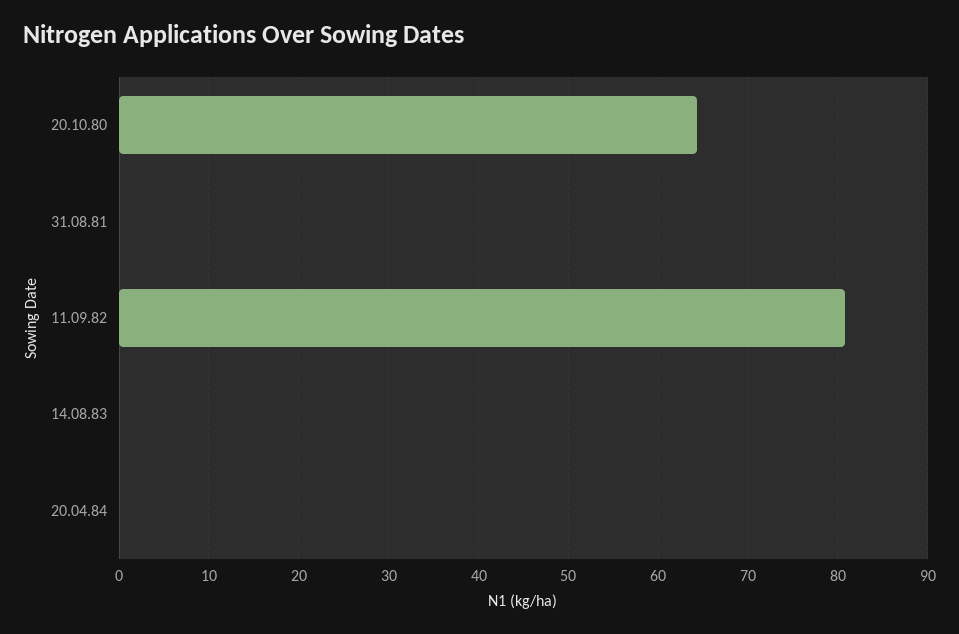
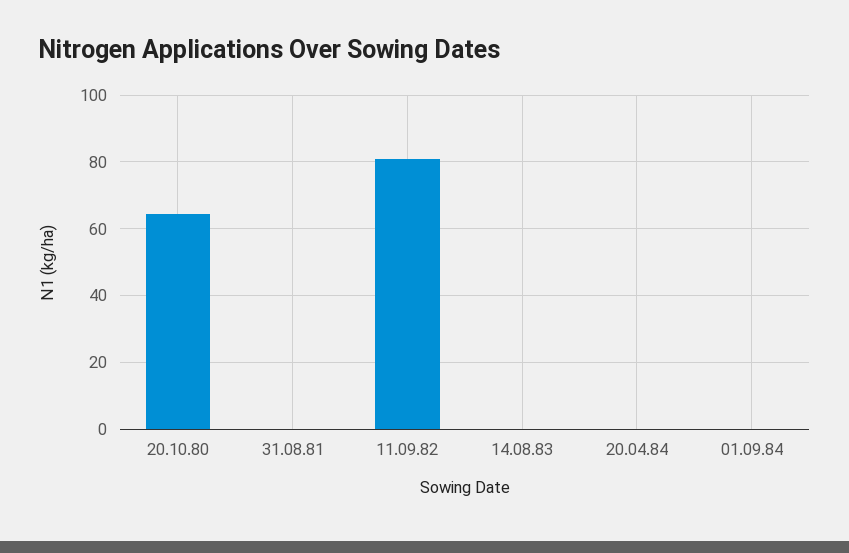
01.09.84: none -> 0

